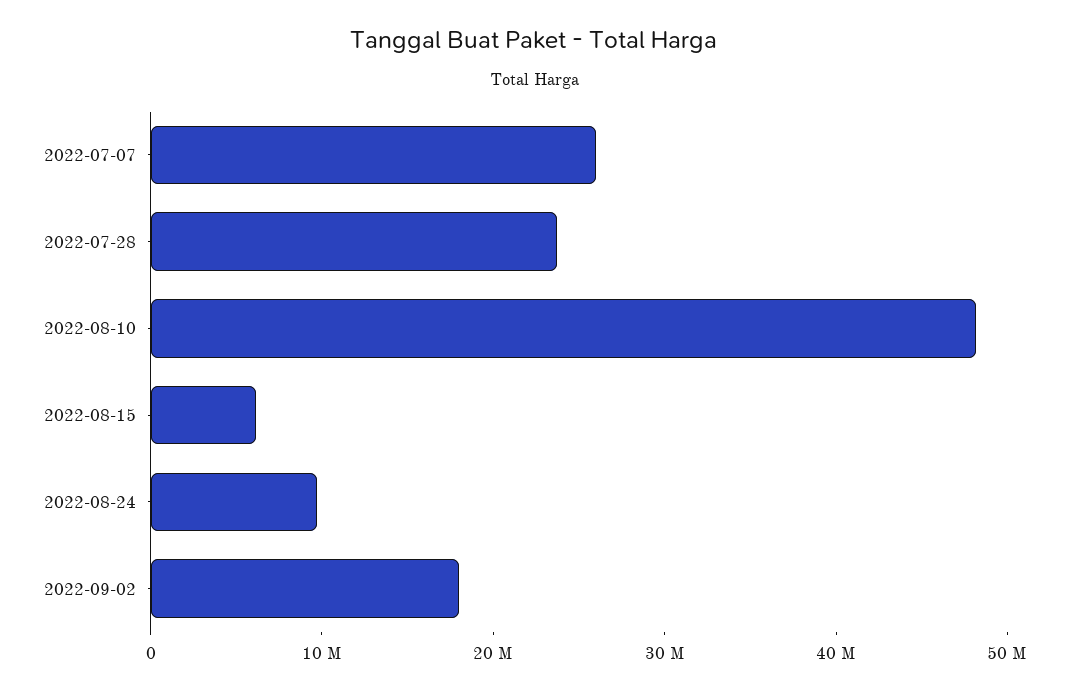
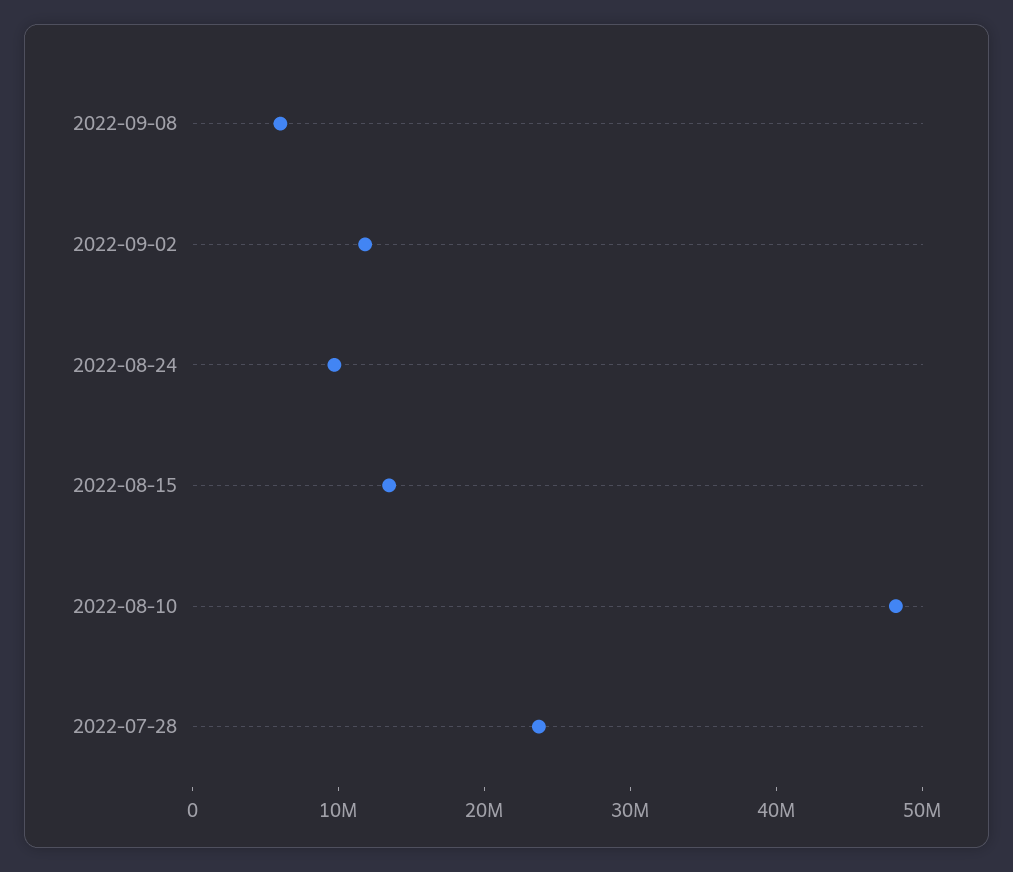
2022-07-07: 26000000 -> none
2022-08-15: 6000000 -> 14000000
2022-09-02: 18000000 -> 12000000
2022-09-08: none -> 6000000

